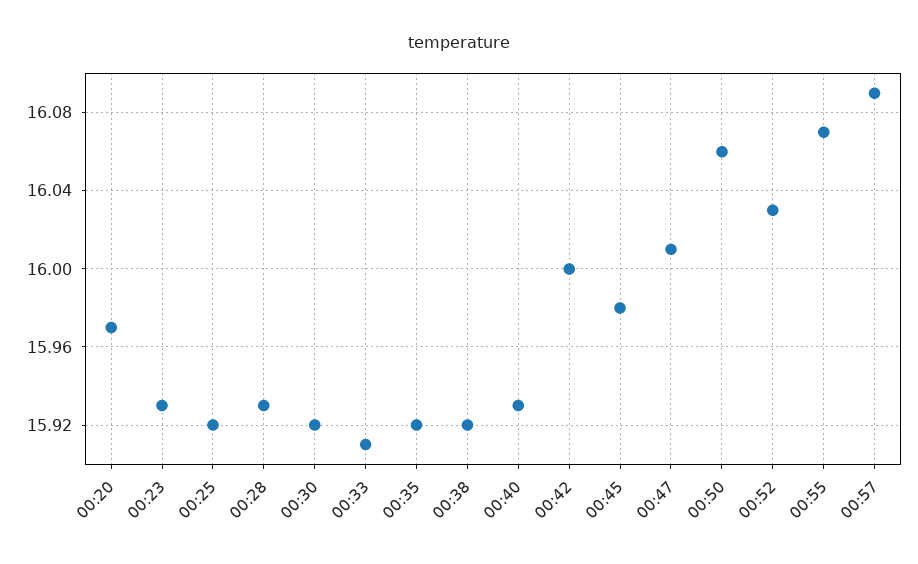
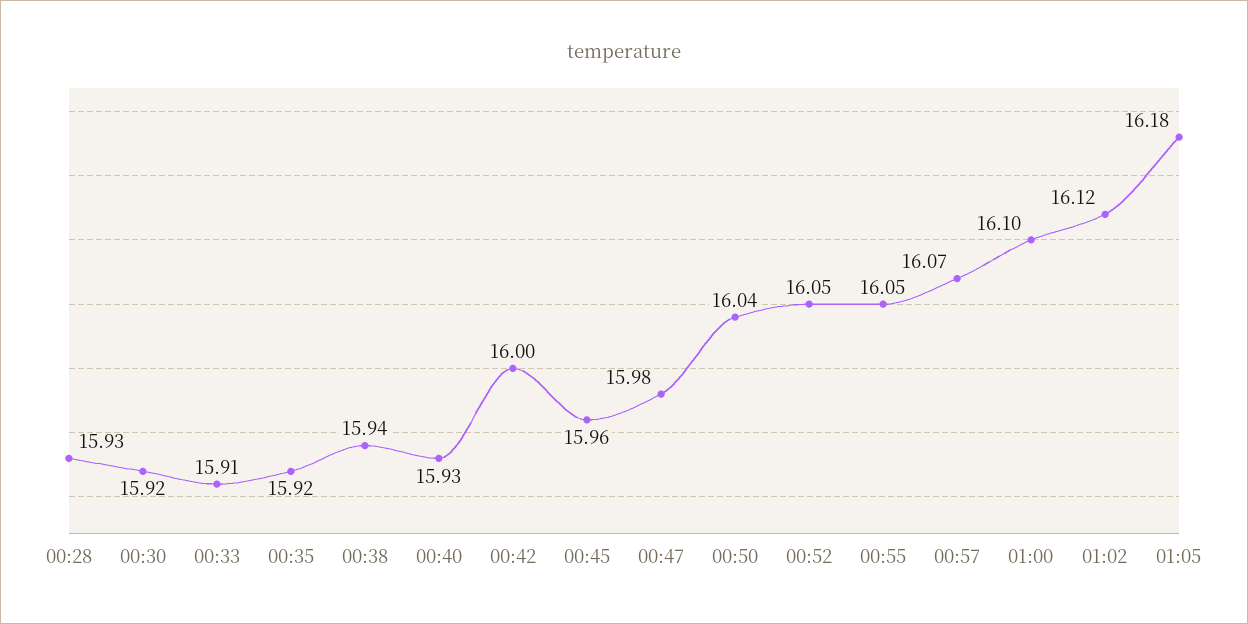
00:20: 15.97 -> none
00:23: 15.93 -> none
00:25: 15.92 -> none
00:38: 15.92 -> 15.94
00:45: 15.98 -> 15.96
00:47: 16.01 -> 15.98
00:50: 16.06 -> 16.04
00:52: 16.03 -> 16.05
00:55: 16.07 -> 16.05
00:57: 16.09 -> 16.07
01:00: none -> 16.1
01:02: none -> 16.12
01:05: none -> 16.18

